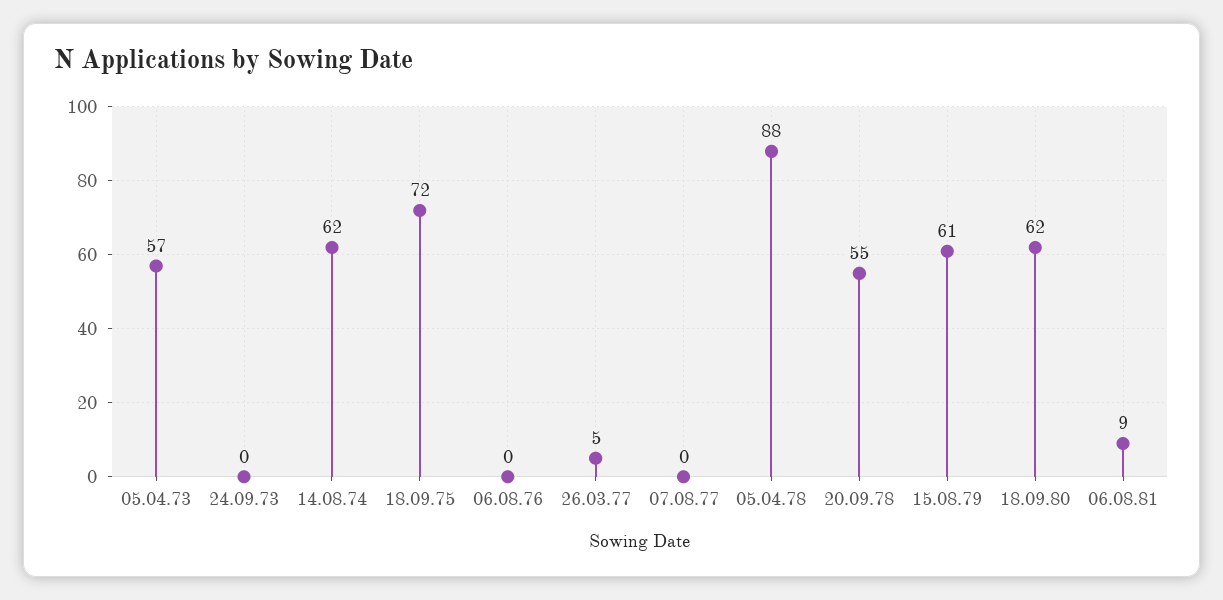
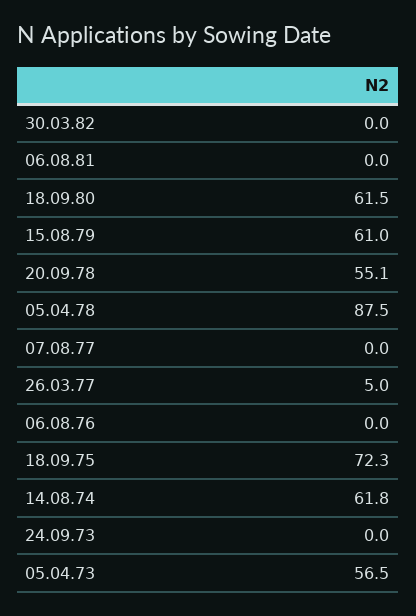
06.08.81: 9 -> 0
30.03.82: none -> 0

